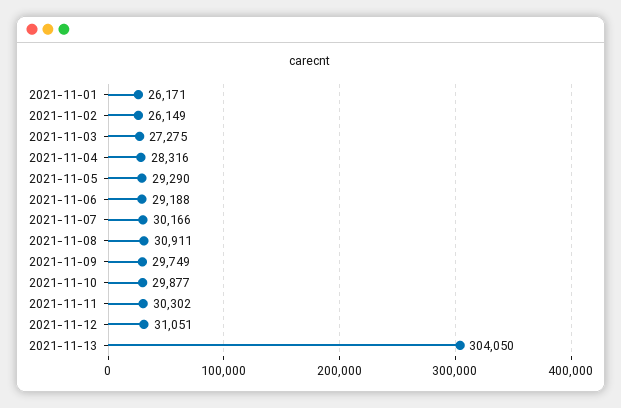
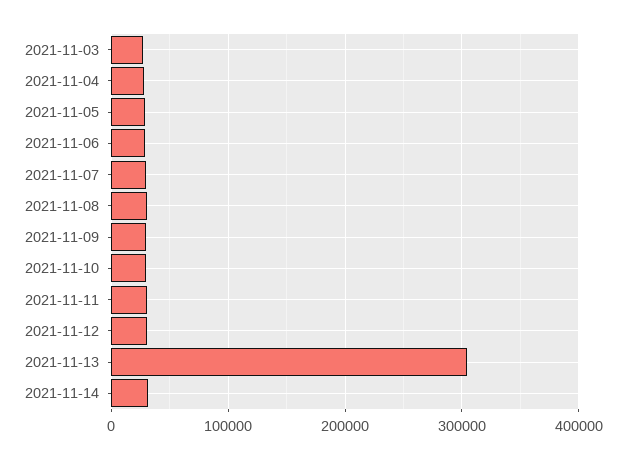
2021-11-01: 26171 -> none
2021-11-02: 26149 -> none
2021-11-14: none -> 30000

